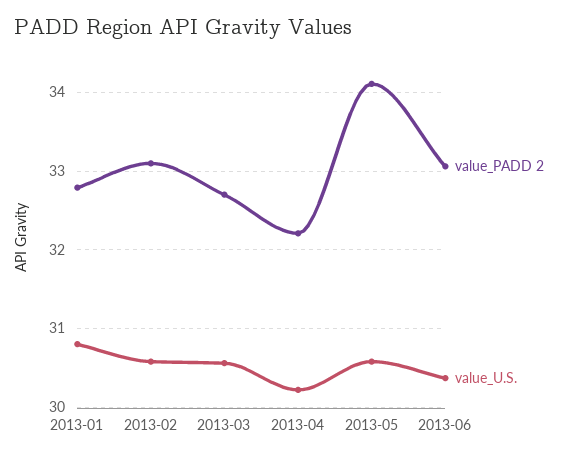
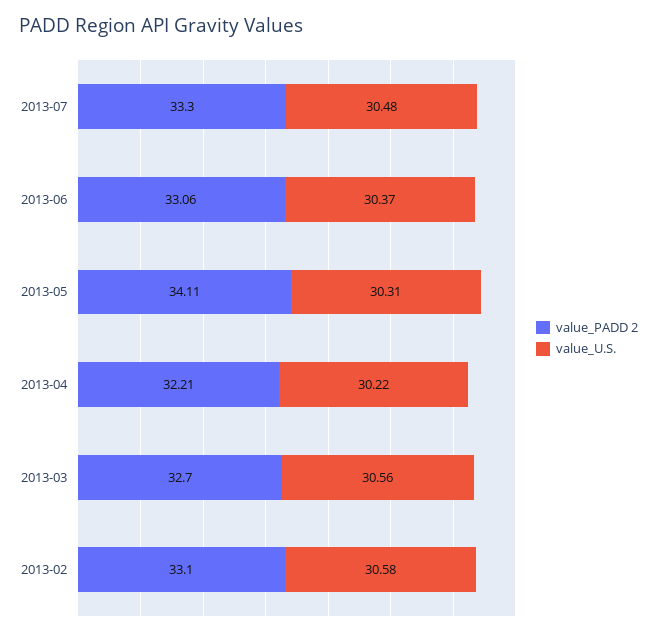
value_PADD 2, 2013-01: 32.8 -> none
value_U.S., 2013-01: 30.8 -> none
value_U.S., 2013-05: 30.6 -> 30.31
value_PADD 2, 2013-07: none -> 33.3
value_U.S., 2013-07: none -> 30.48

